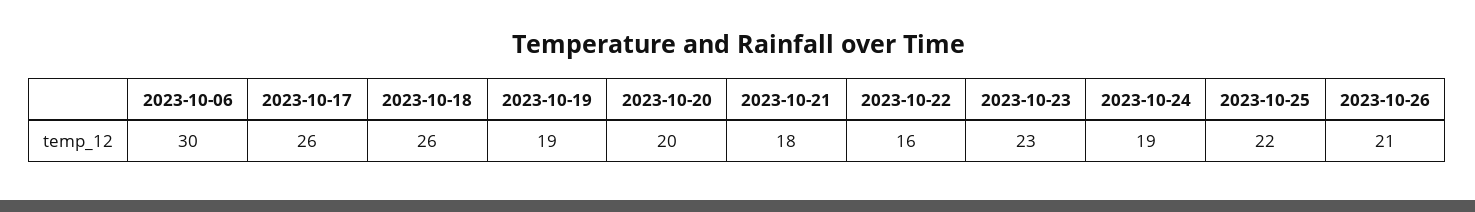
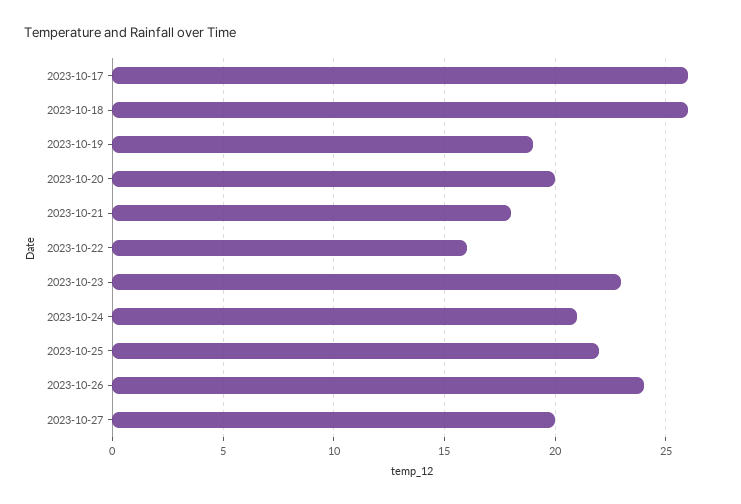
2023-10-06: 30 -> none
2023-10-24: 19 -> 21
2023-10-26: 21 -> 24
2023-10-27: none -> 20

